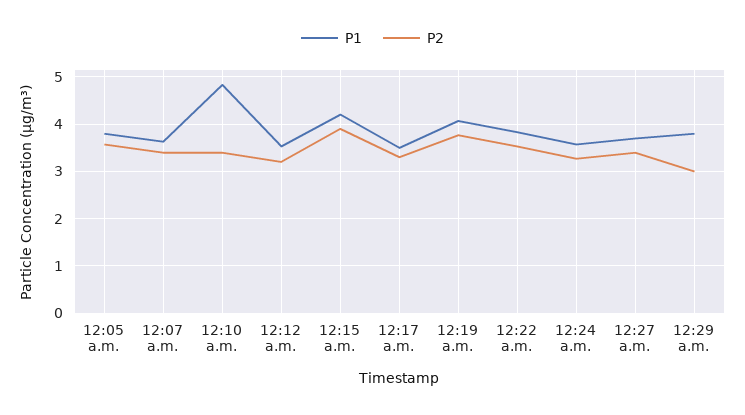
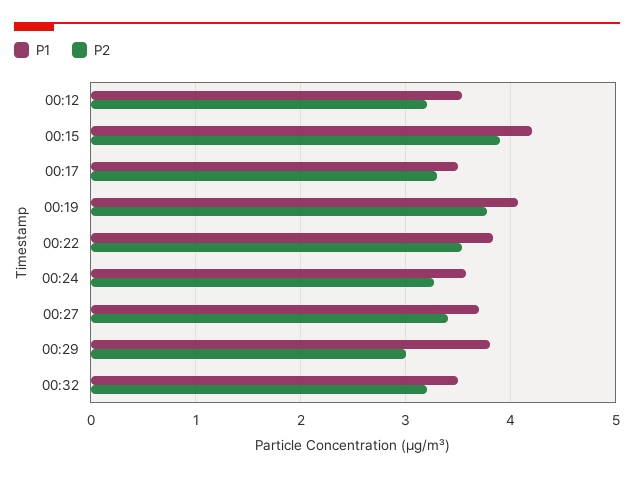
P1, 12:05 a.m.: 3.8 -> none
P2, 12:05 a.m.: 3.6 -> none
P1, 12:07 a.m.: 3.6 -> none
P2, 12:07 a.m.: 3.4 -> none
P1, 12:10 a.m.: 4.8 -> none
P2, 12:10 a.m.: 3.4 -> none
P1, 00:32: none -> 3.5
P2, 00:32: none -> 3.2

